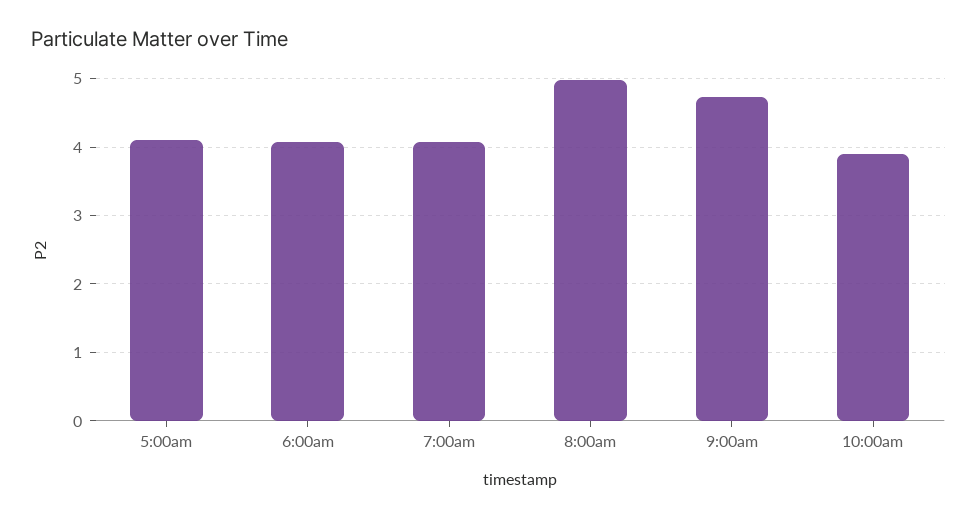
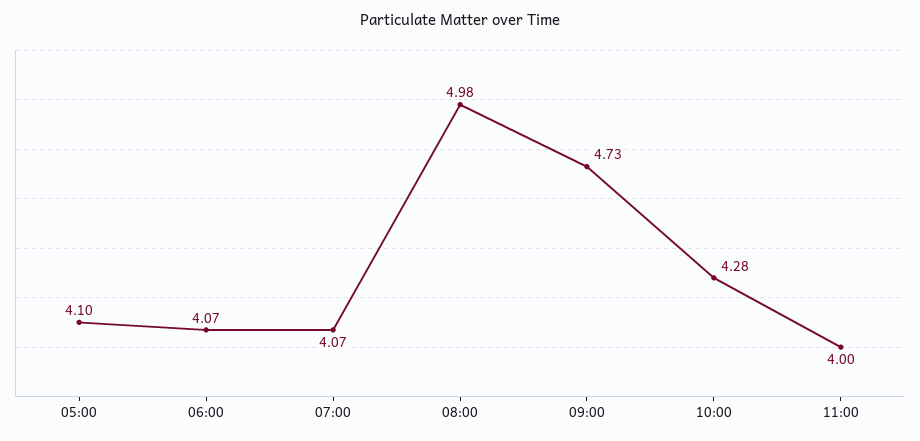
10:00am: 3.9 -> 4.28
11:00: none -> 4

